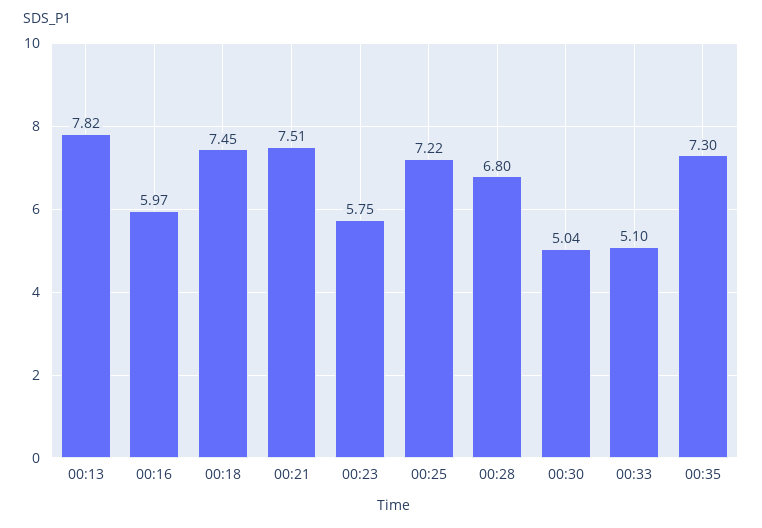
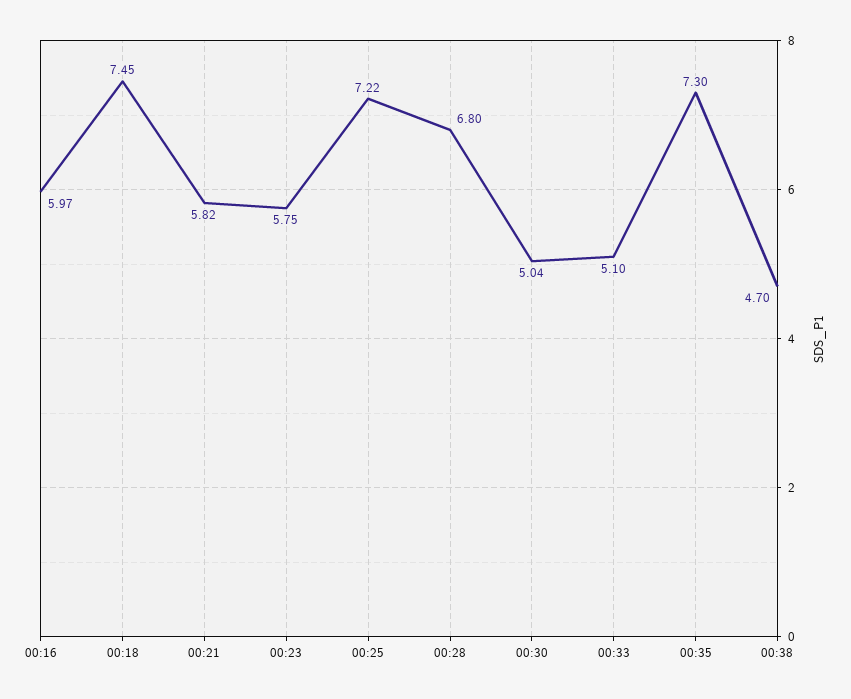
00:13: 7.82 -> none
00:21: 7.51 -> 5.82
00:38: none -> 4.7

